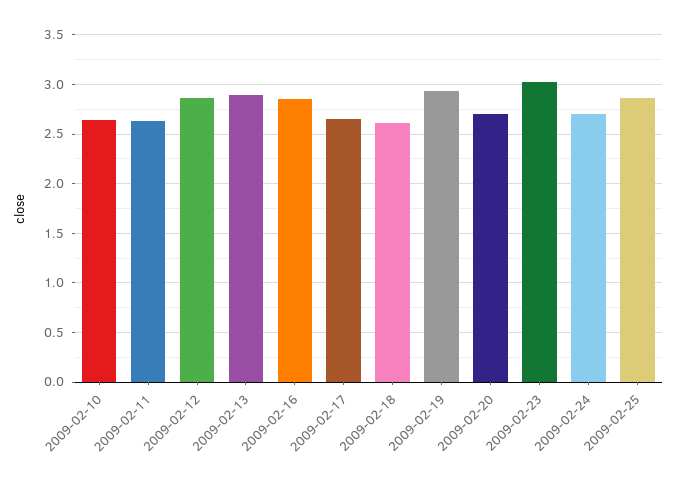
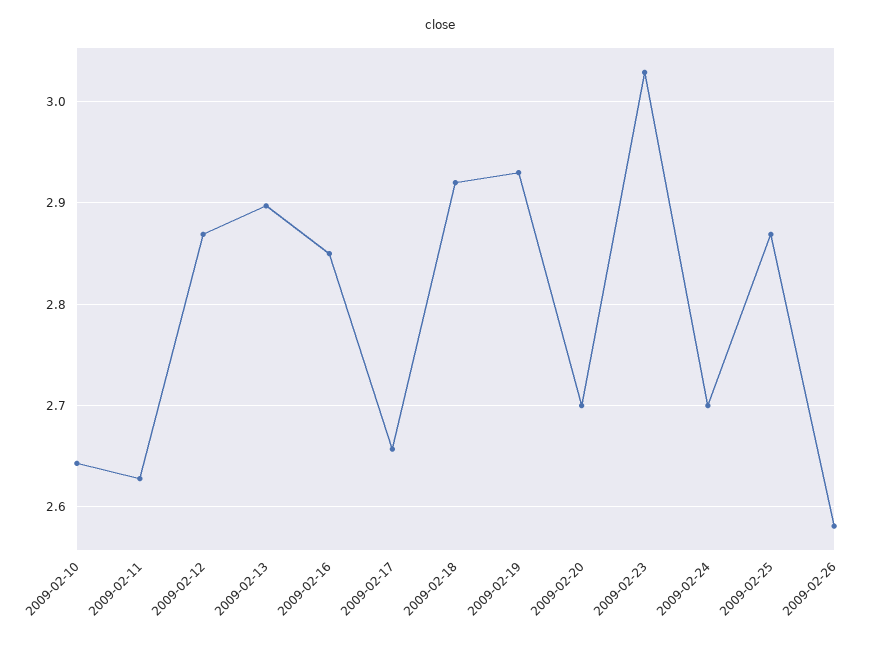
2009-02-18: 2.6 -> 2.92
2009-02-26: none -> 2.58

